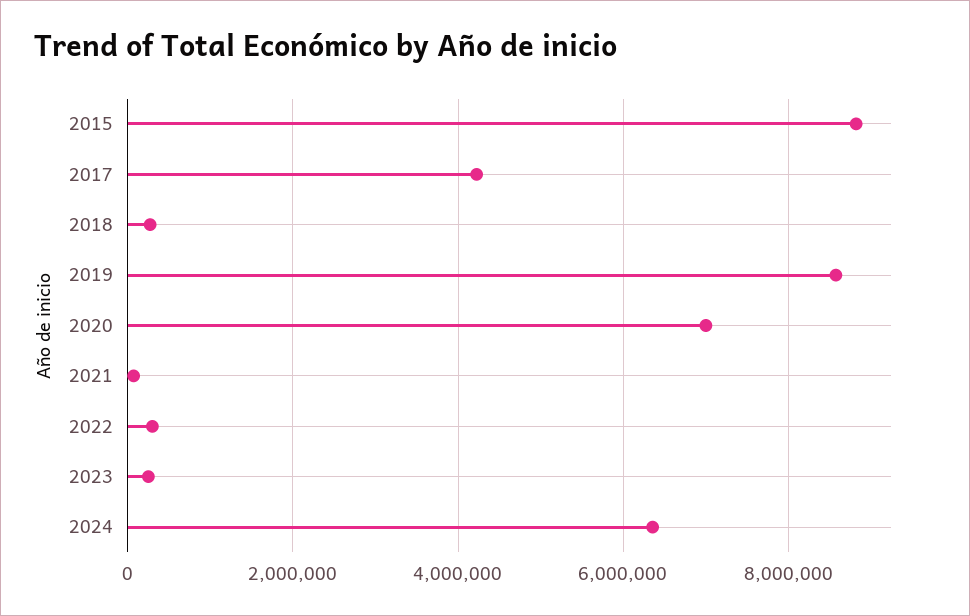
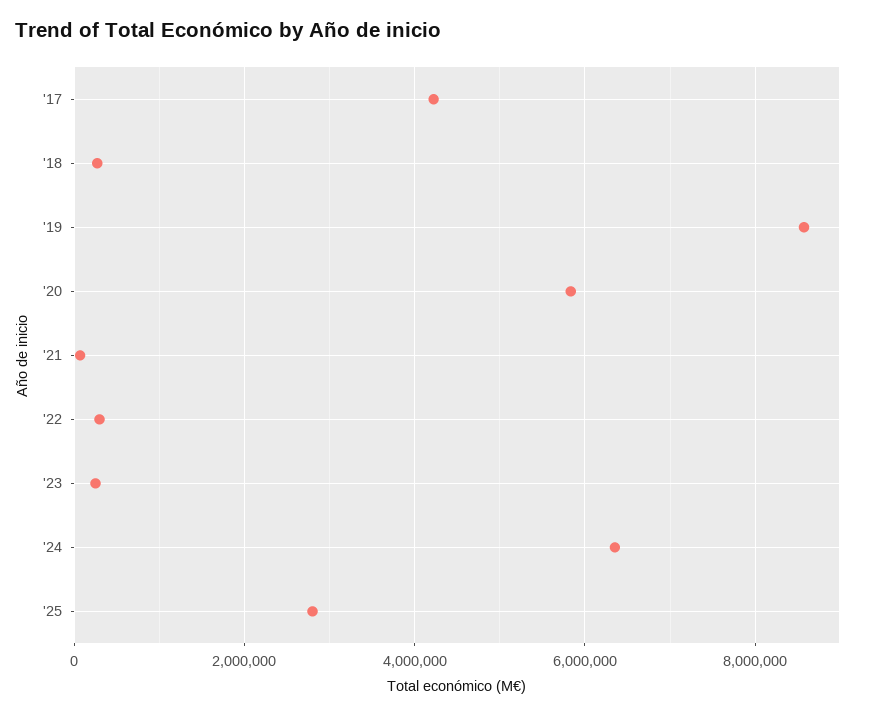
2015: 8800000 -> none
2020: 7000000 -> 5800000
'25: none -> 2800000

